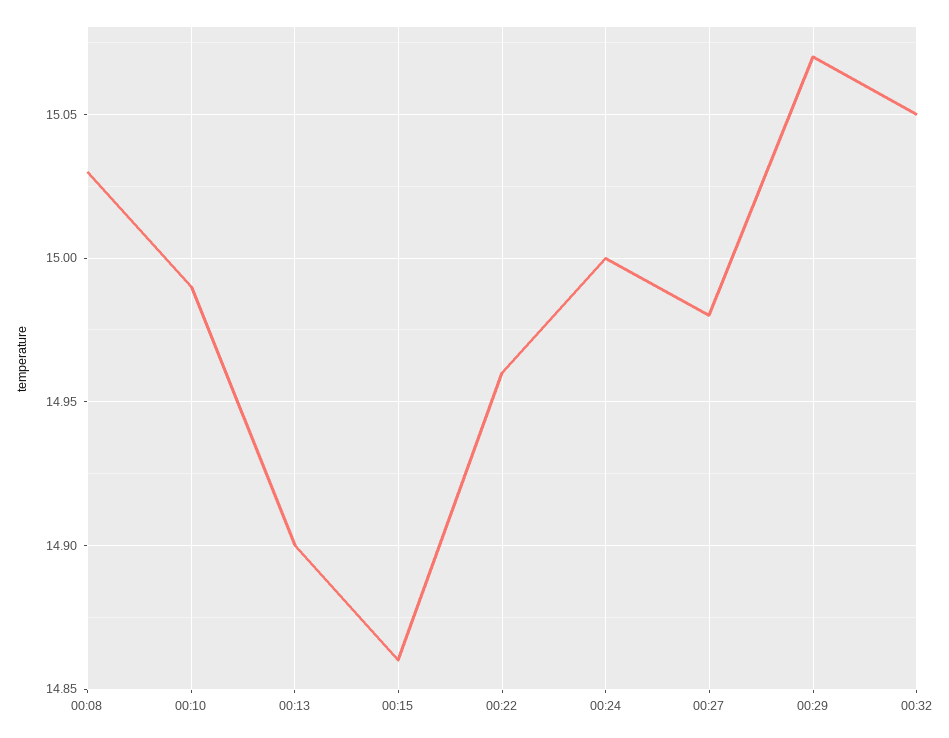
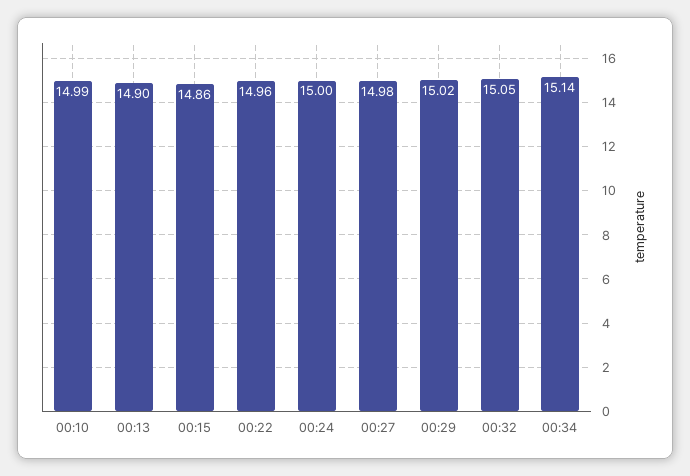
00:08: 15.03 -> none
00:29: 15.07 -> 15.02
00:34: none -> 15.14

